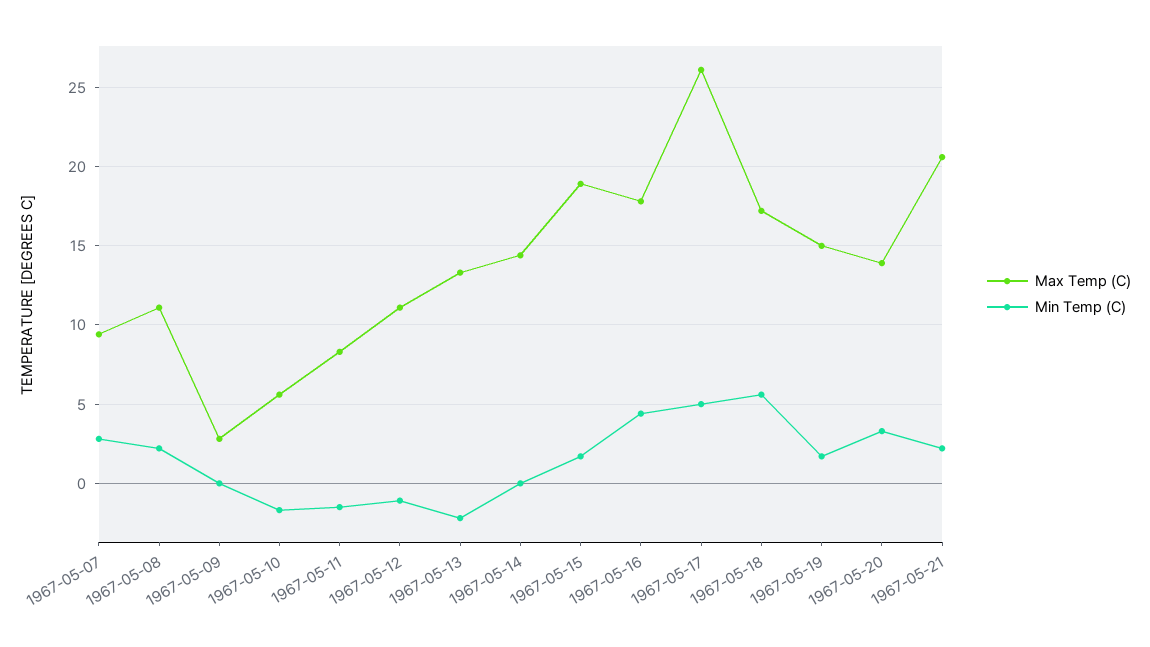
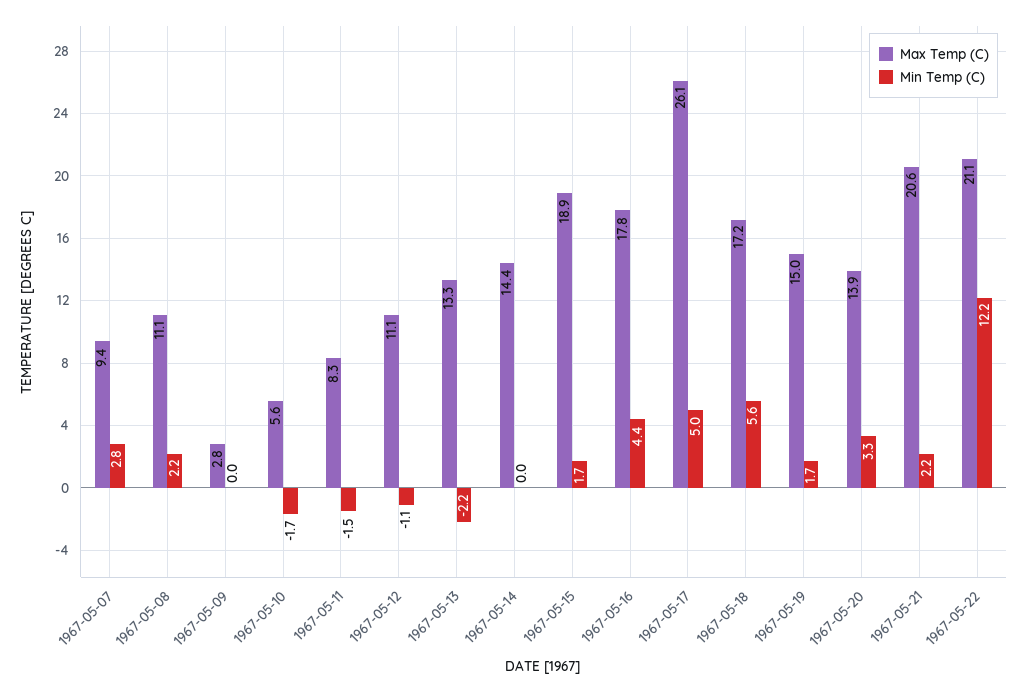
Max Temp (C), 1967-05-22: none -> 21.1
Min Temp (C), 1967-05-22: none -> 12.2

